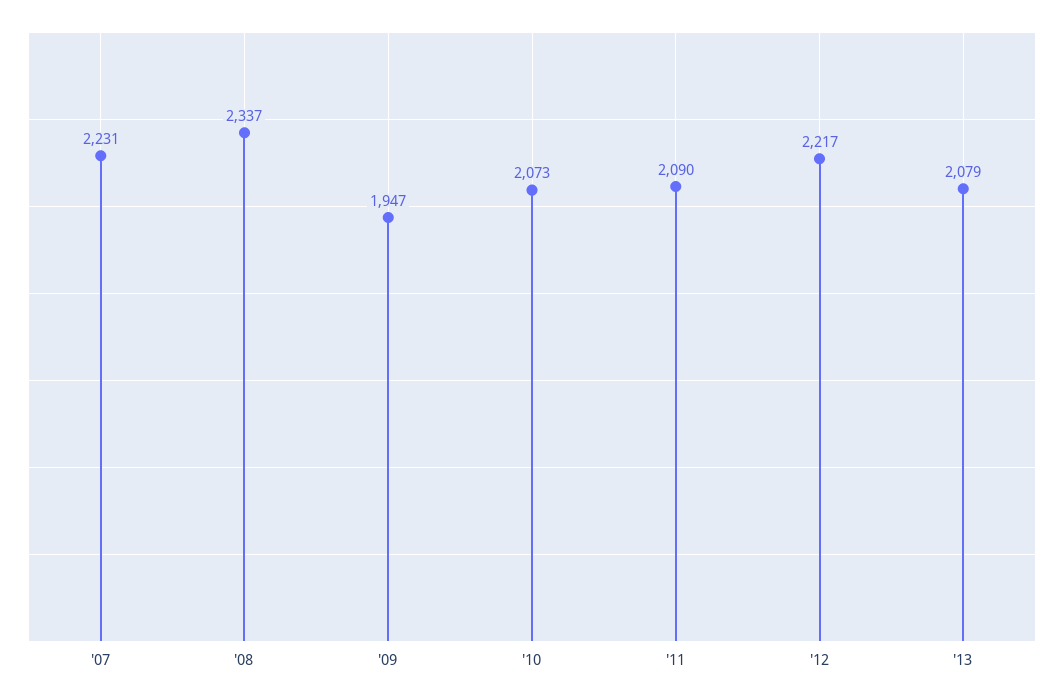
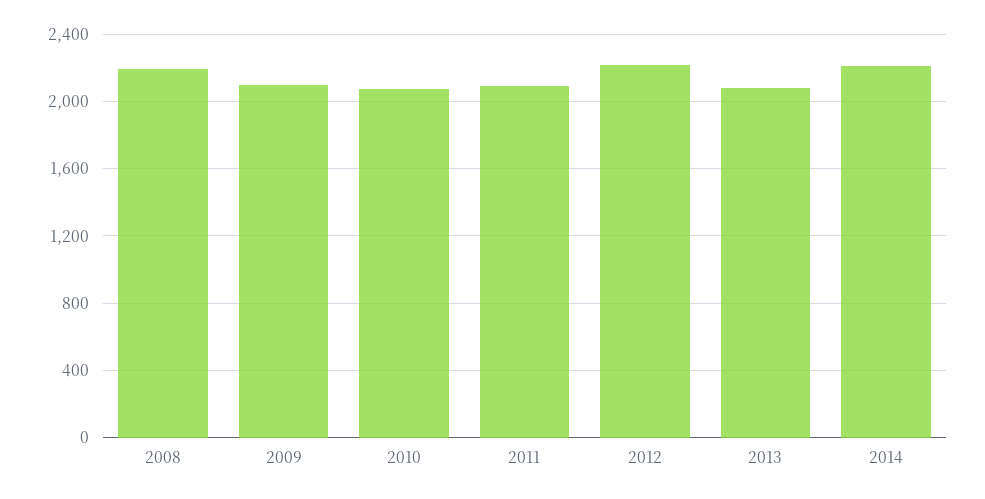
'07: 2231 -> none
'08: 2337 -> 2200
'09: 1947 -> 2100
2014: none -> 2200

